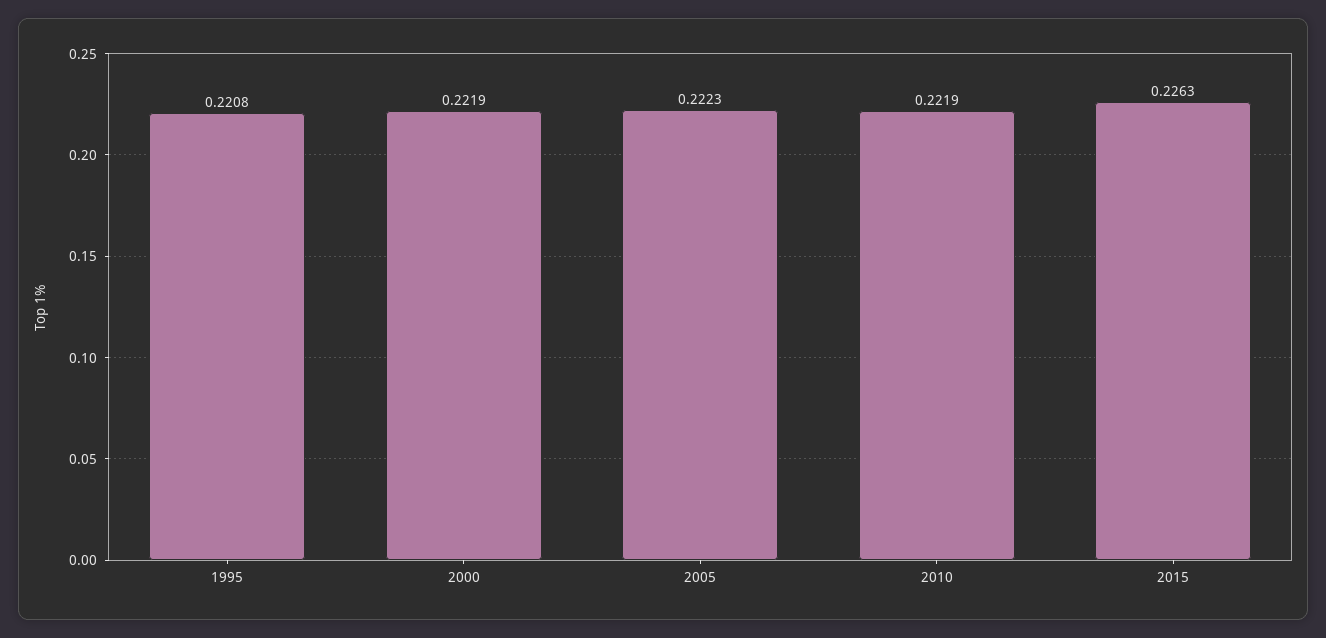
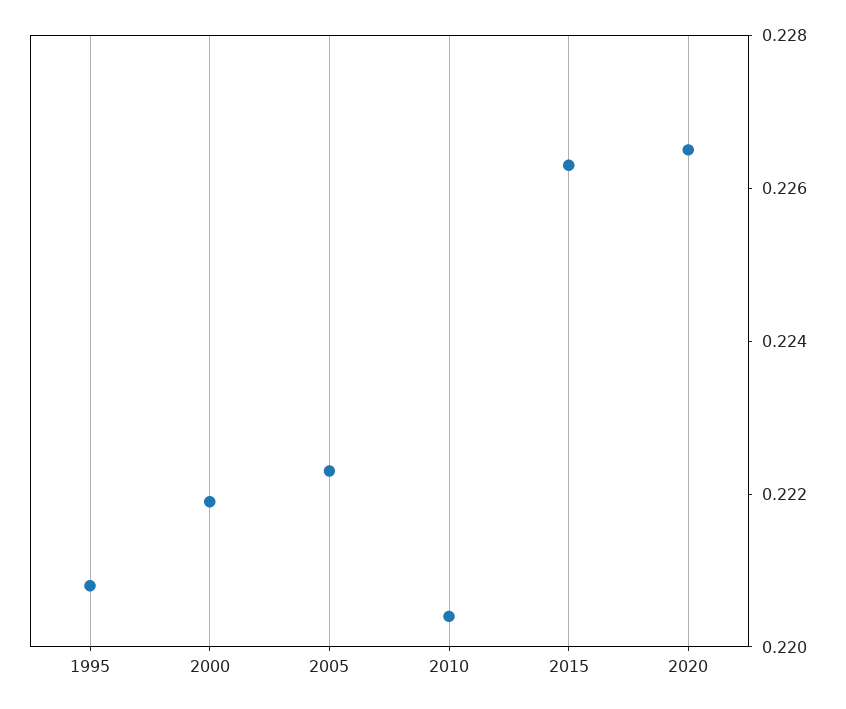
2010: 0.2219 -> 0.2205
2020: none -> 0.2265

